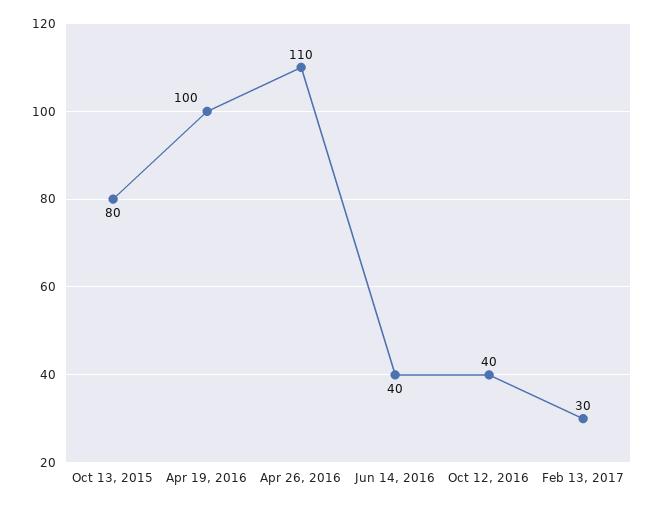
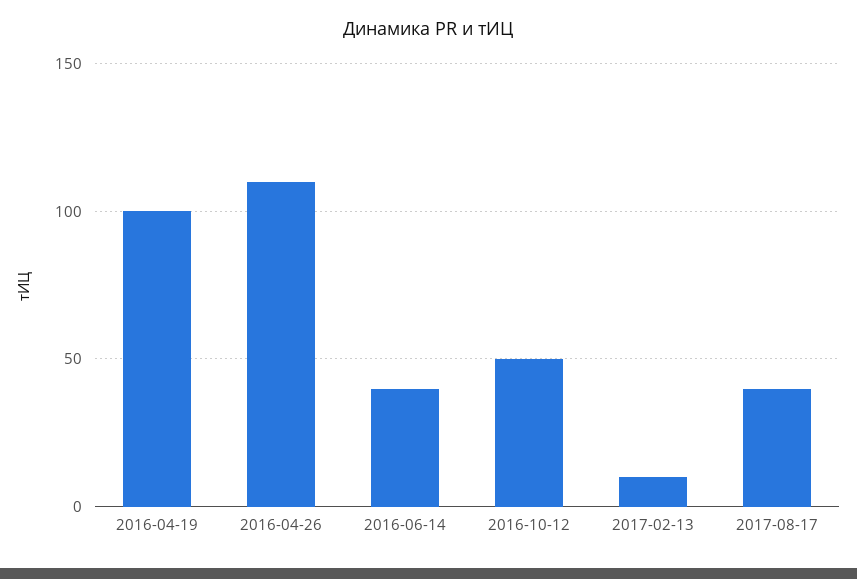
Oct 13, 2015: 80 -> none
Oct 12, 2016: 40 -> 50
Feb 13, 2017: 30 -> 10
2017-08-17: none -> 40

